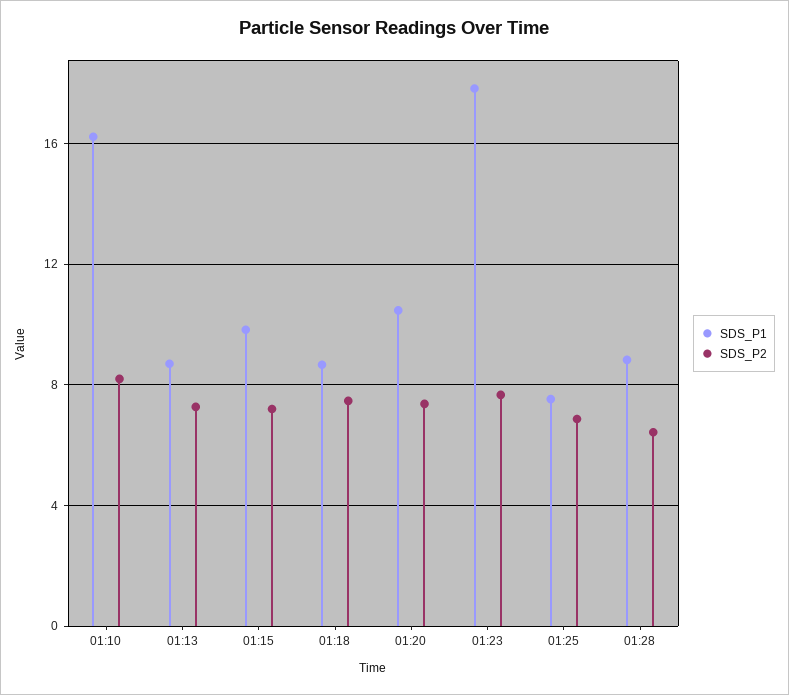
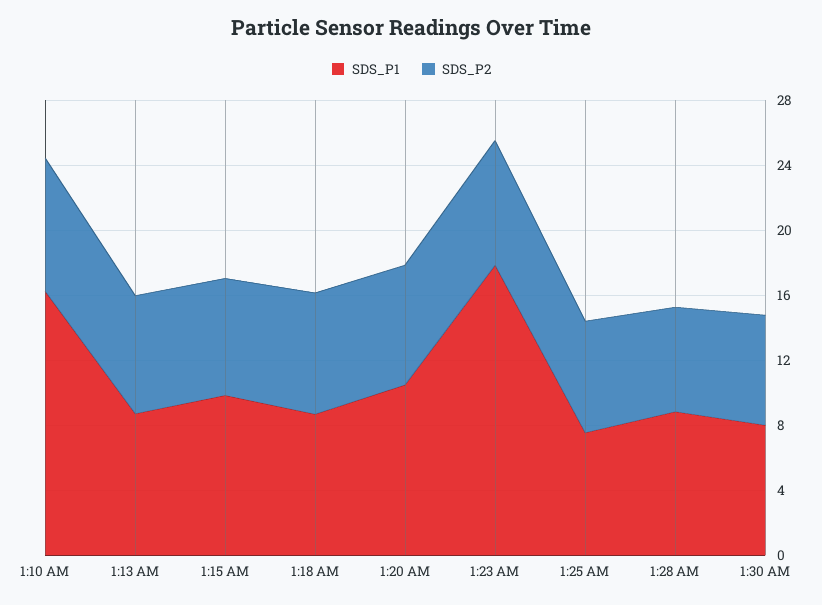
SDS_P1, 1:30 AM: none -> 8
SDS_P2, 1:30 AM: none -> 7

